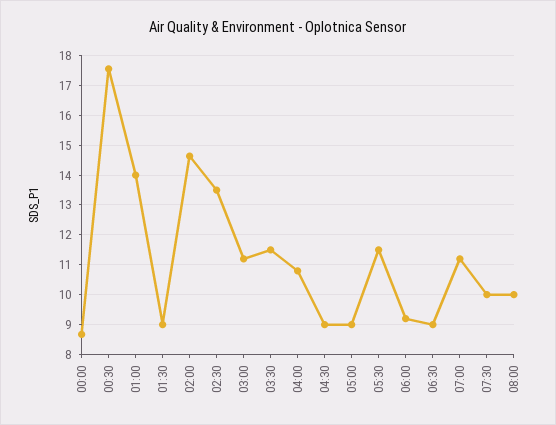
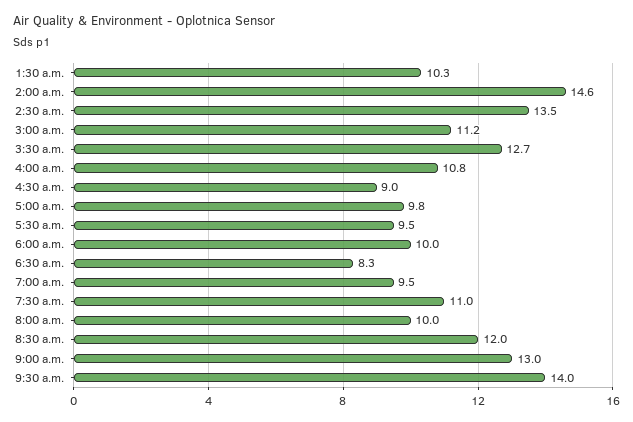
00:00: 8.75 -> none
00:30: 17.5 -> none
01:00: 14 -> none
01:30: 9 -> 10.3
03:30: 11.5 -> 12.7
05:00: 9 -> 9.8
05:30: 11.5 -> 9.5
06:00: 9.25 -> 10
06:30: 9 -> 8.3
07:00: 11.25 -> 9.5
07:30: 10 -> 11
8:30 a.m.: none -> 12
9:00 a.m.: none -> 13
9:30 a.m.: none -> 14

